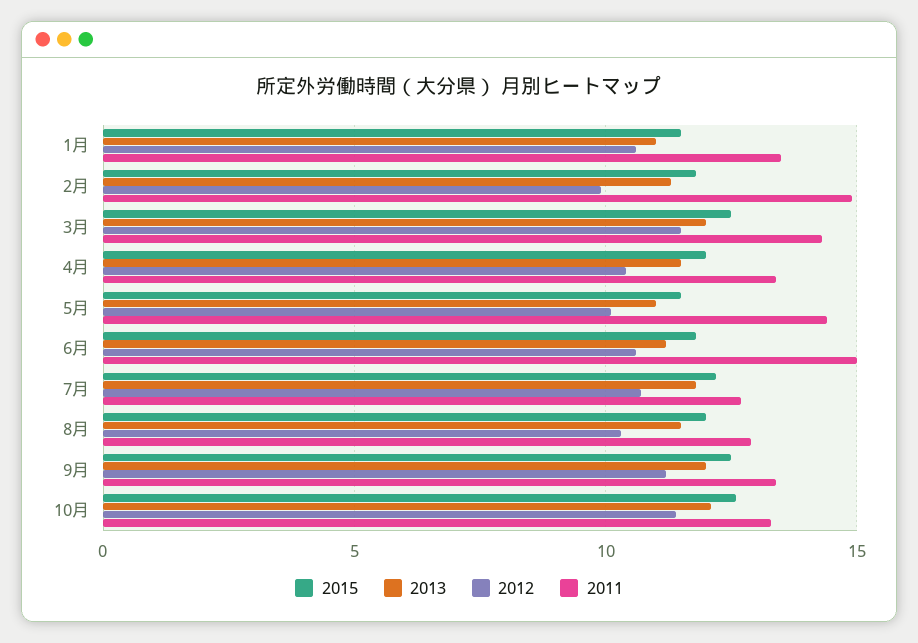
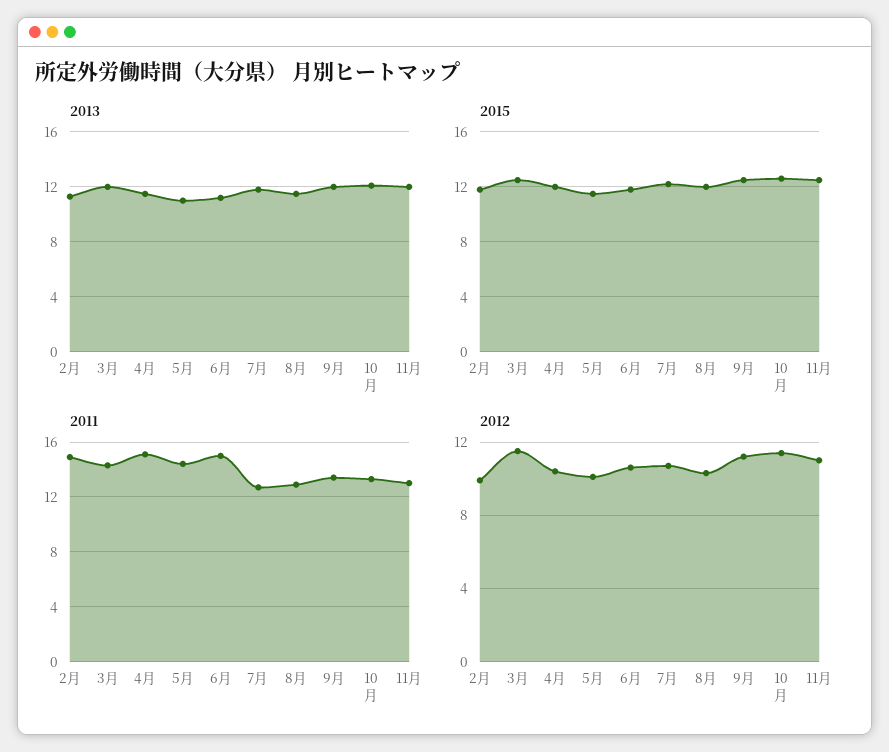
2015, 1月: 11.5 -> none
2013, 1月: 11 -> none
2012, 1月: 10.5 -> none
2011, 1月: 13.5 -> none
2011, 4月: 13.5 -> 15
2013, 11月: none -> 12
2015, 11月: none -> 12.5
2011, 11月: none -> 13
2012, 11月: none -> 11

